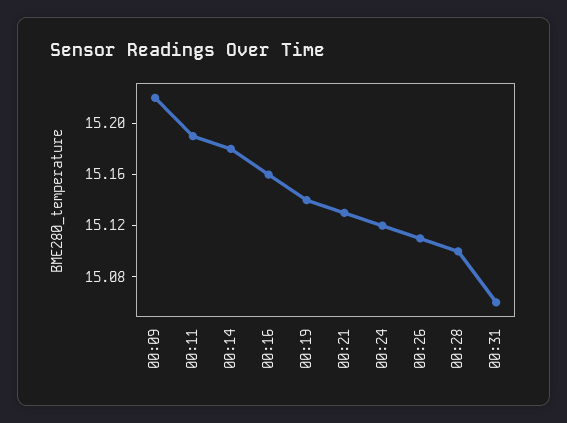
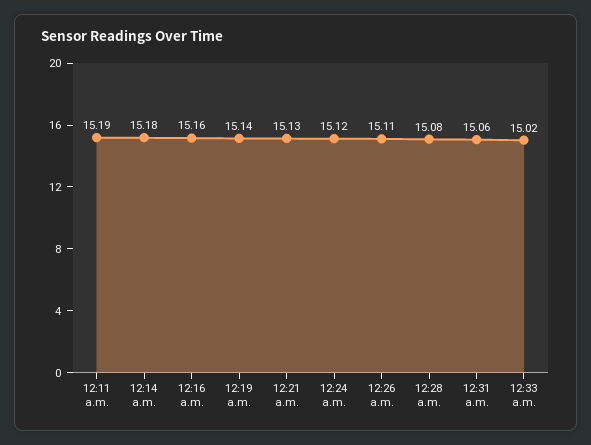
00:09: 15.22 -> none
00:28: 15.1 -> 15.08
12:33 a.m.: none -> 15.02

